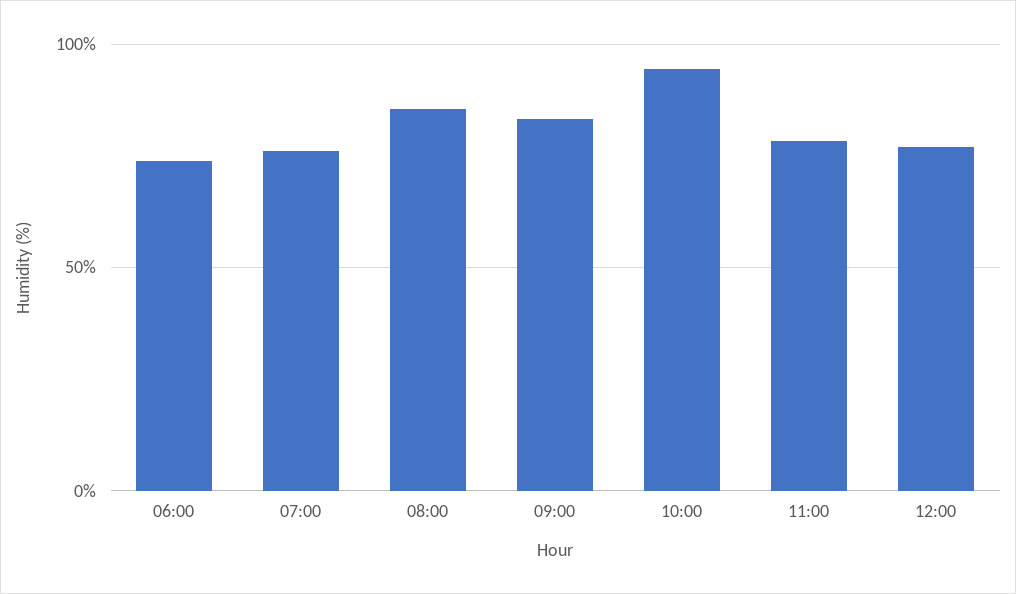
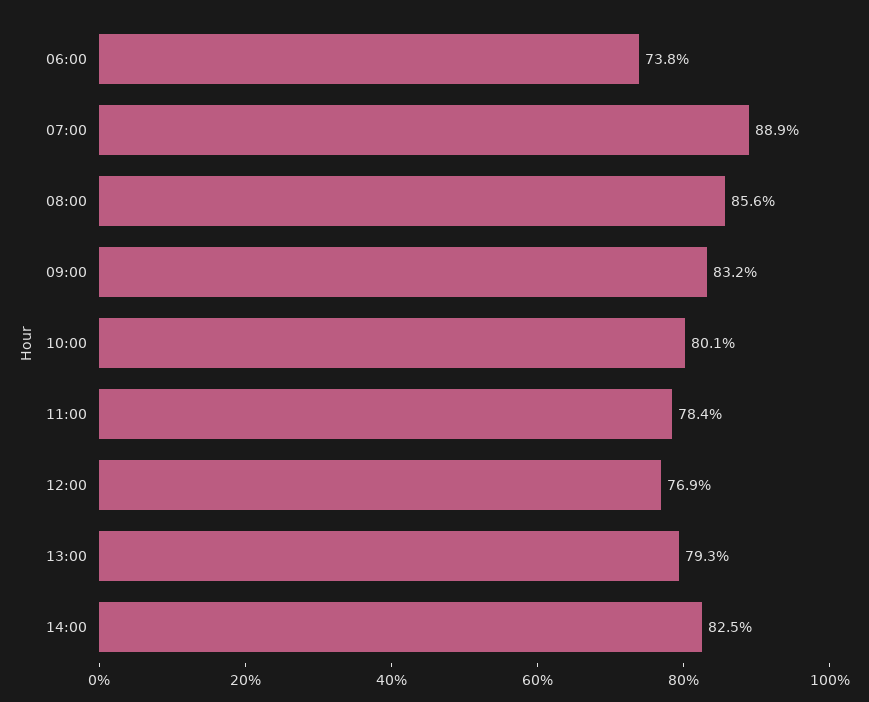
07:00: 75 -> 88.9
10:00: 95 -> 80.1
13:00: none -> 79.3
14:00: none -> 82.5

